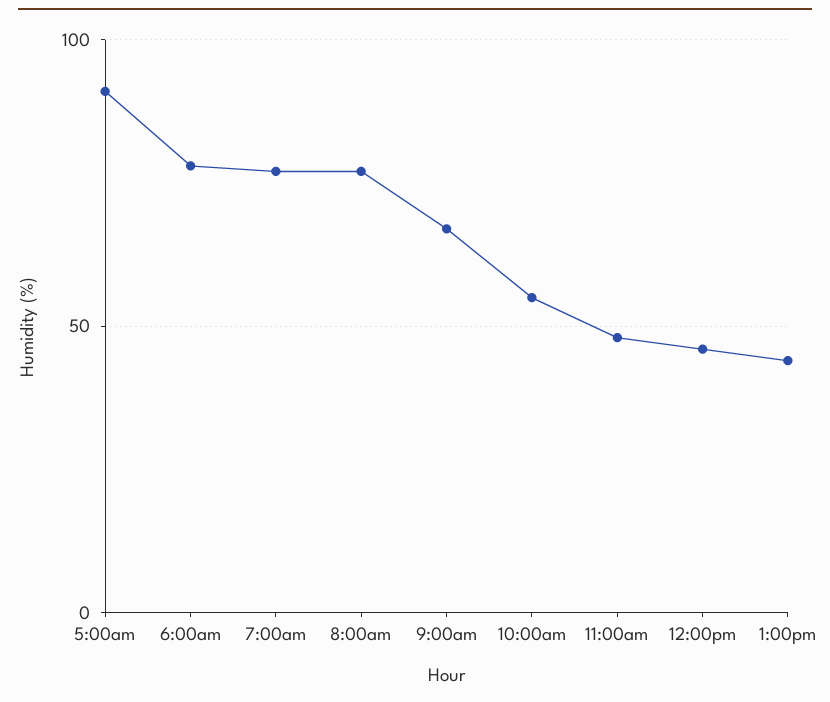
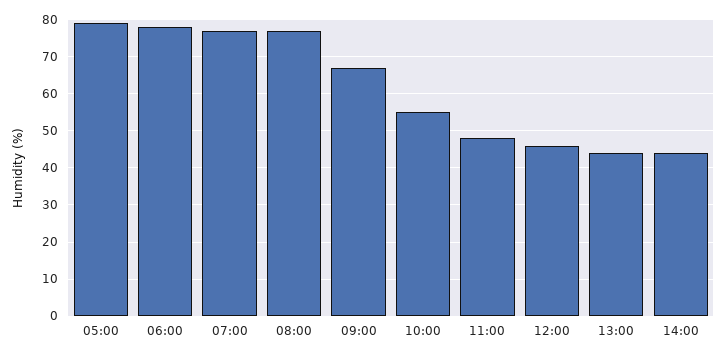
5:00am: 90 -> 80
14:00: none -> 45

